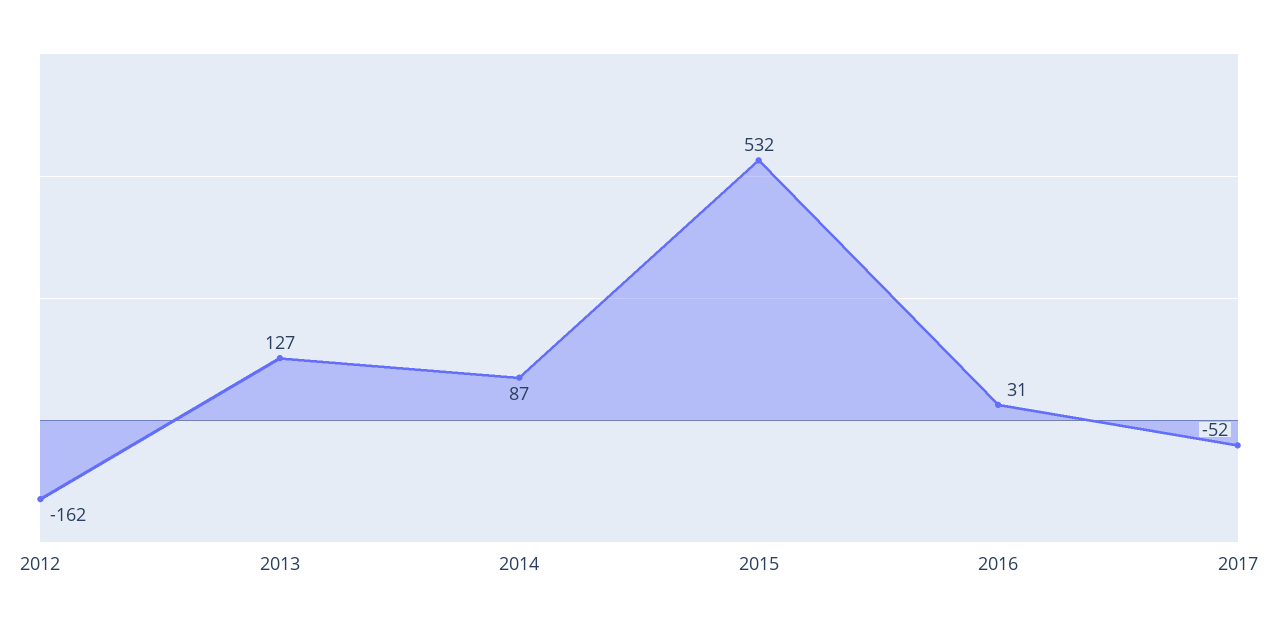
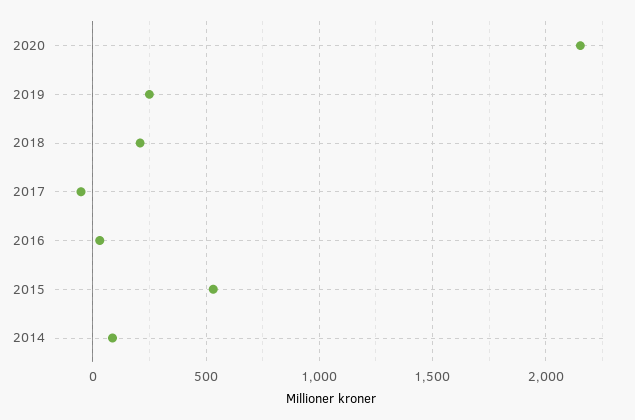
2012: -162 -> none
2013: 127 -> none
2020: none -> 2150
2019: none -> 250
2018: none -> 200

